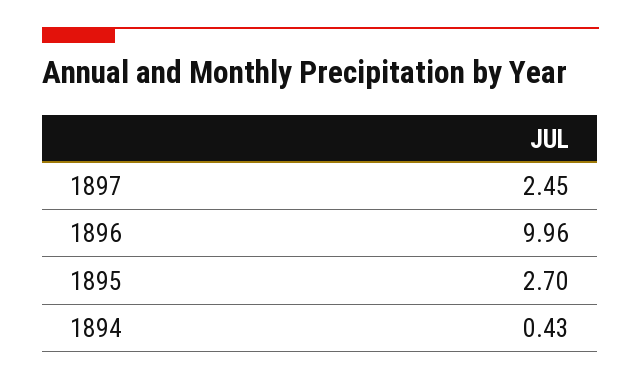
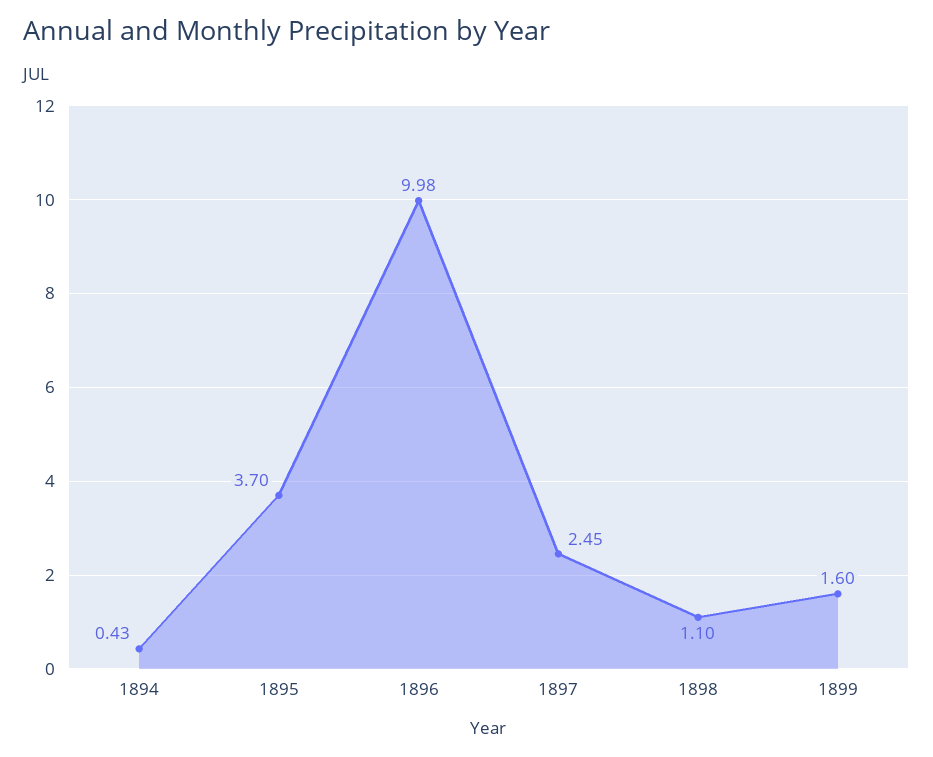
1896: 9.96 -> 9.98
1895: 2.7 -> 3.7
1898: none -> 1.1
1899: none -> 1.6

